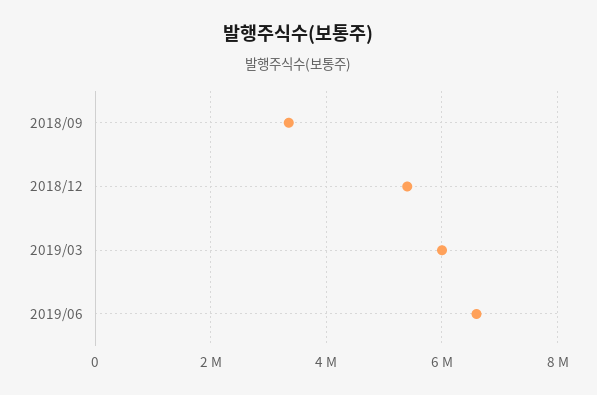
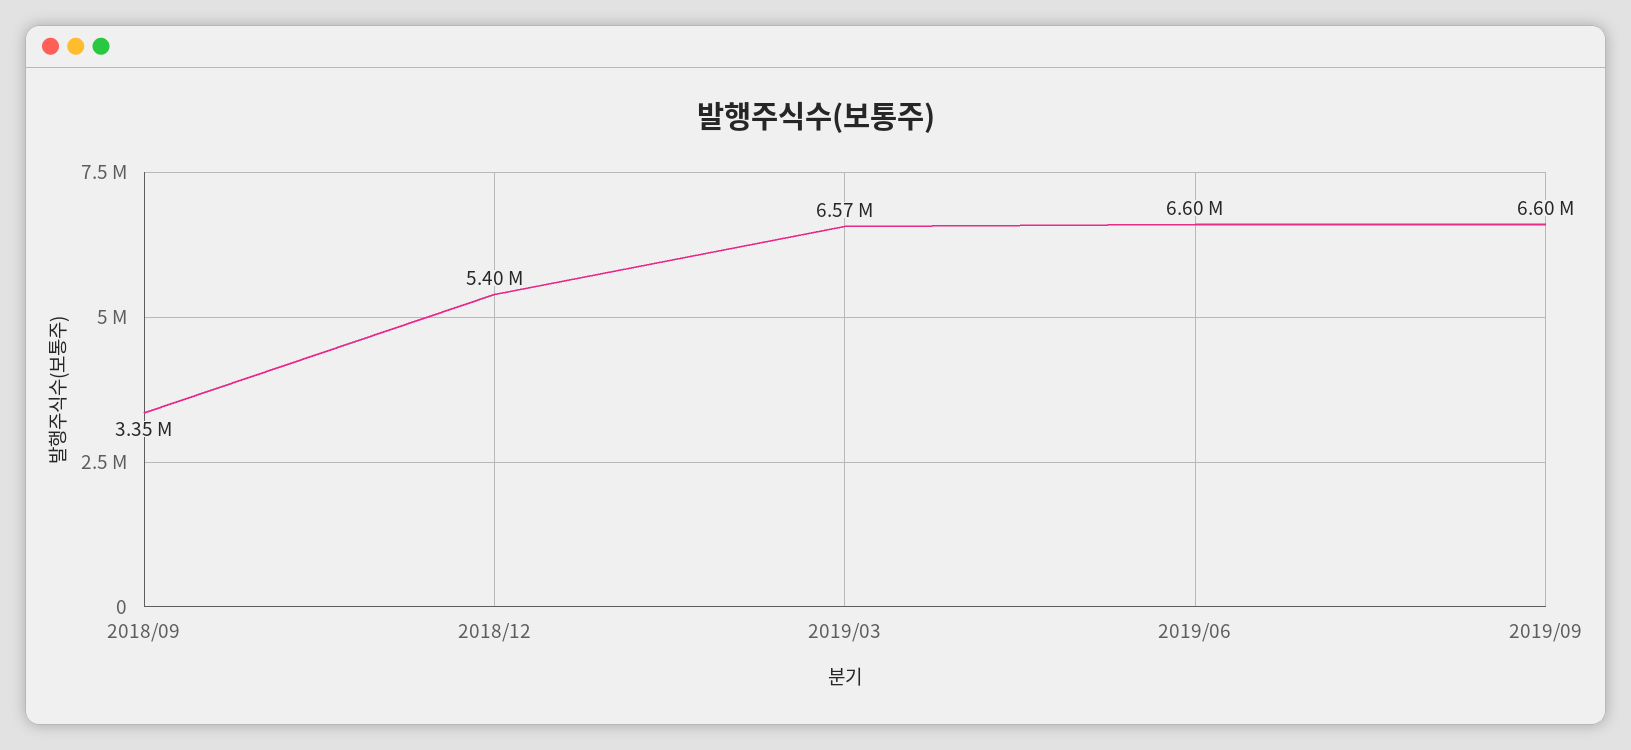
2019/03: 6000000 -> 6570000
2019/09: none -> 6600000

